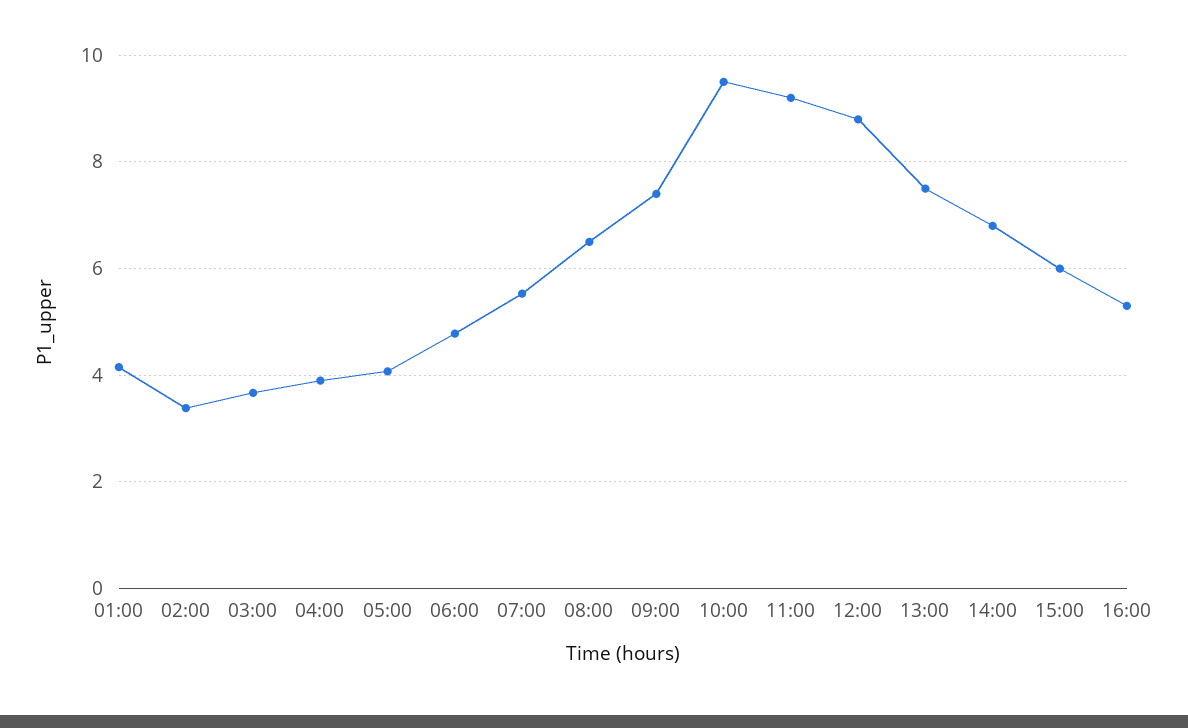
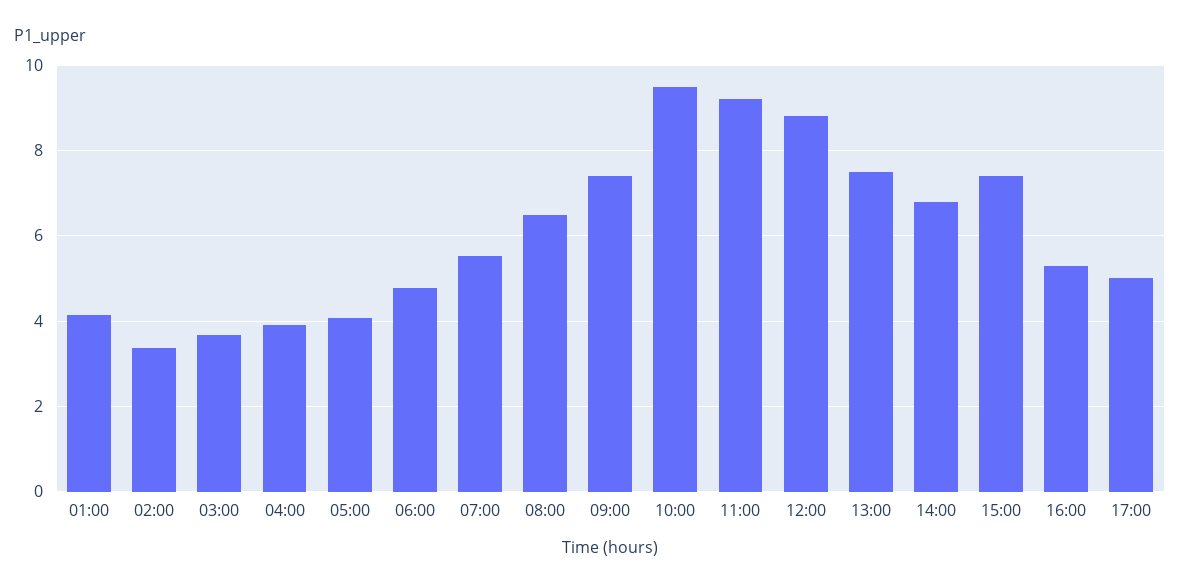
15:00: 6 -> 7.4
17:00: none -> 5

